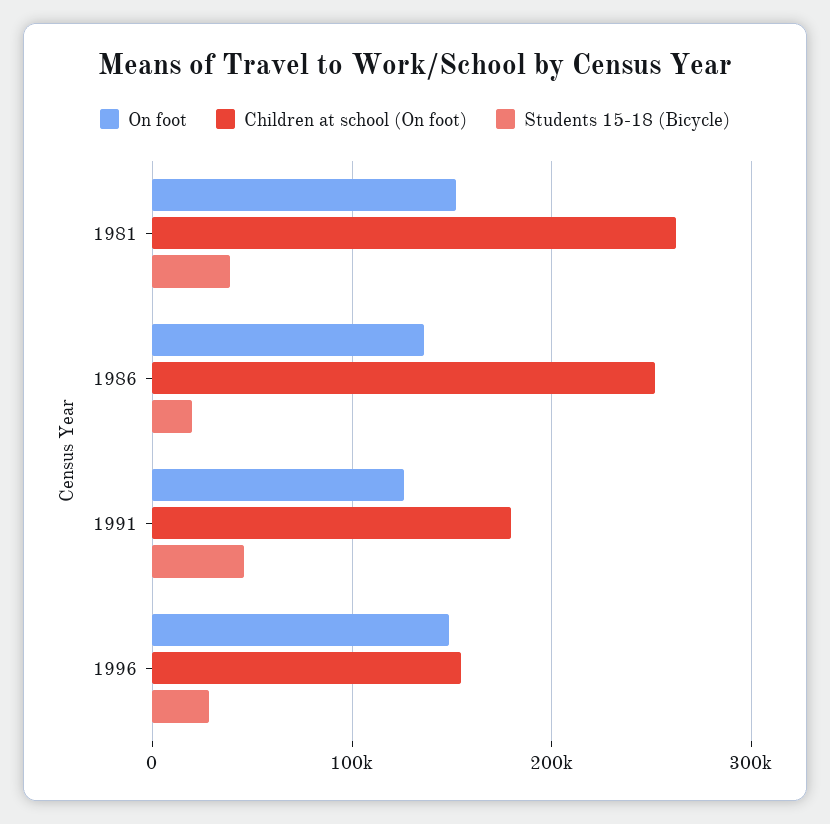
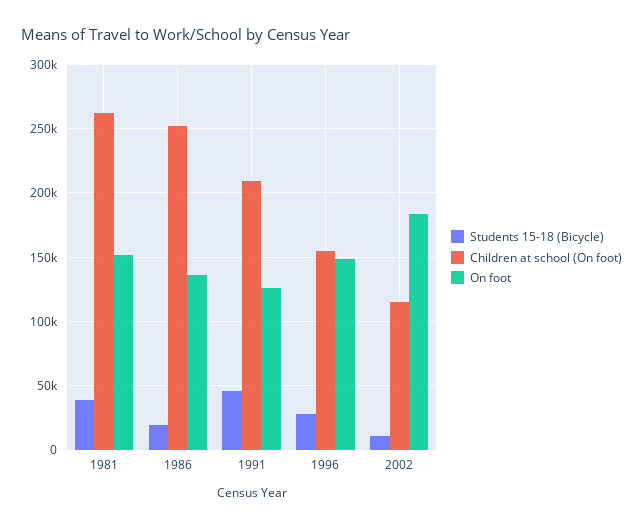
Children at school (On foot), 1991: 180000 -> 210000
Students 15-18 (Bicycle), 2002: none -> 10000
Children at school (On foot), 2002: none -> 115000
On foot, 2002: none -> 185000

